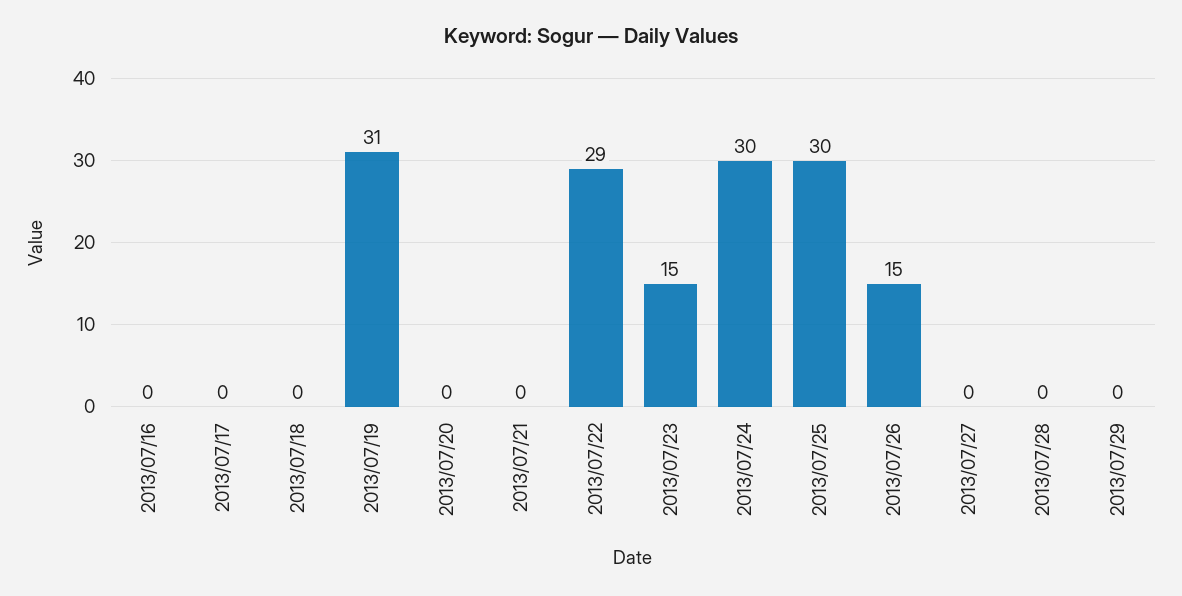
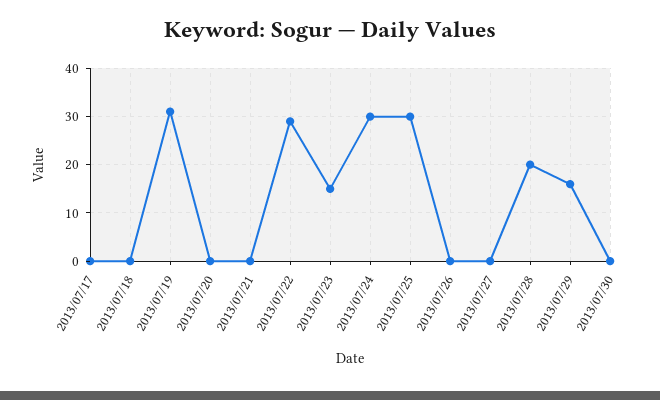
2013/07/16: 0 -> none
2013/07/26: 15 -> 0
2013/07/28: 0 -> 20
2013/07/29: 0 -> 15
2013/07/30: none -> 0

